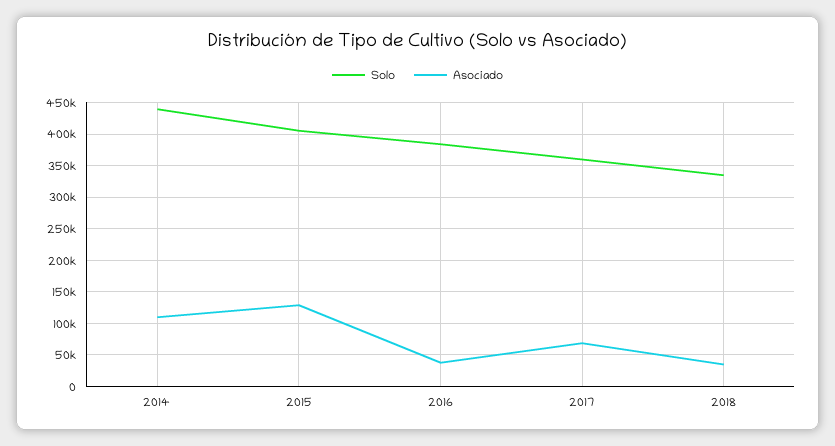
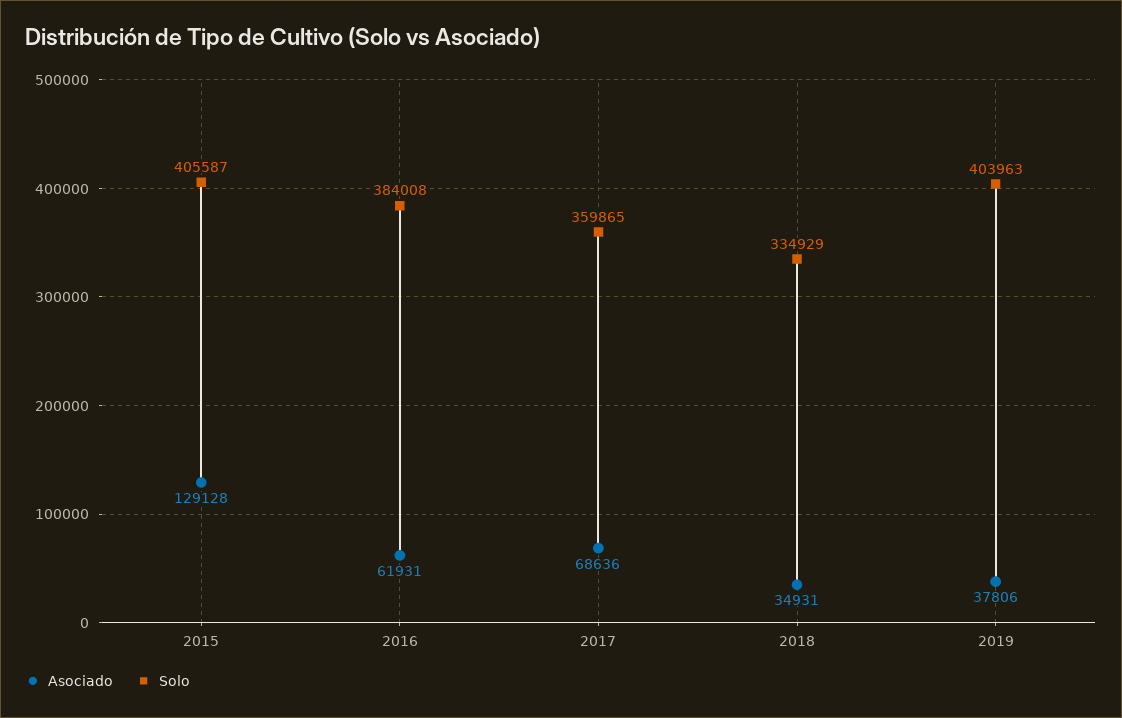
Solo, 2014: 440000 -> none
Asociado, 2014: 110000 -> none
Asociado, 2016: 40000 -> 61931
Asociado, 2019: none -> 37806
Solo, 2019: none -> 403963

